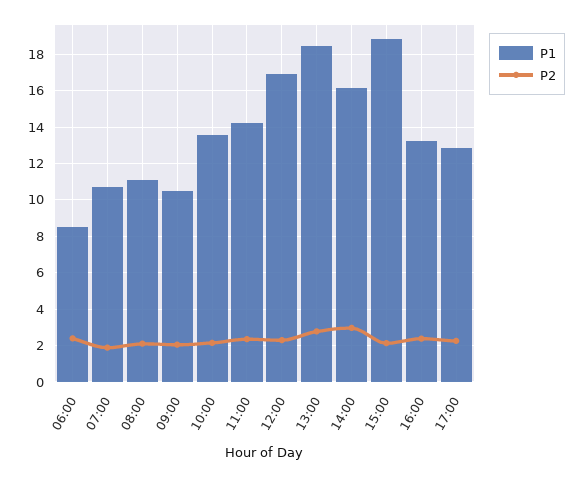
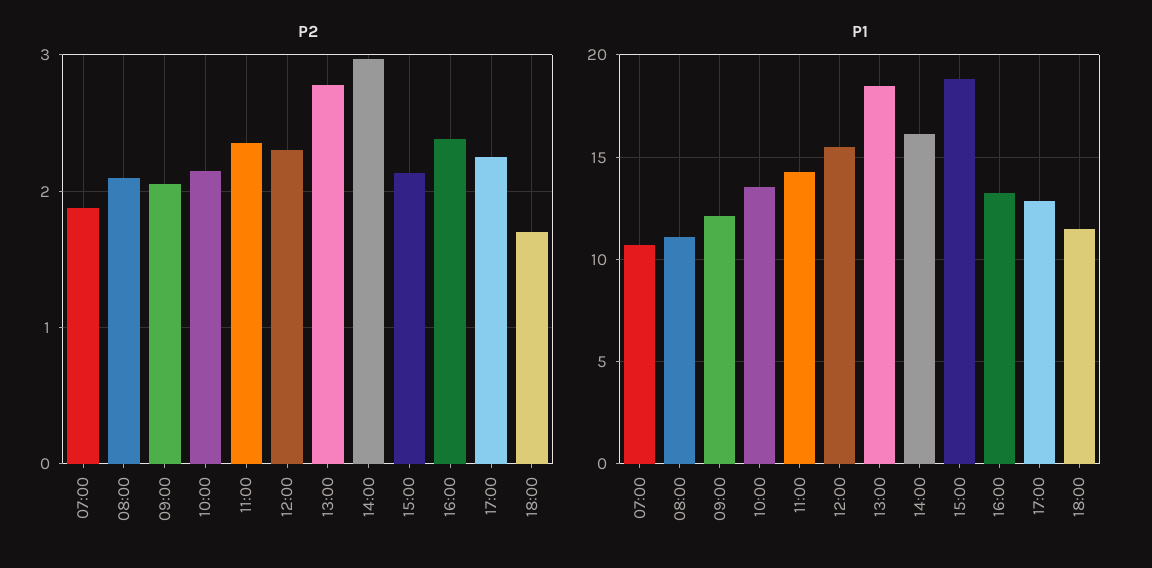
P1, 06:00: 8.5 -> none
P2, 06:00: 2.5 -> none
P1, 09:00: 10.5 -> 12
P1, 12:00: 17 -> 15.5
P2, 18:00: none -> 1.7
P1, 18:00: none -> 11.5

